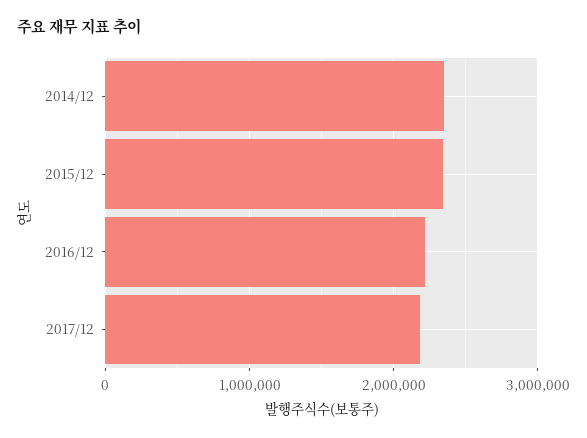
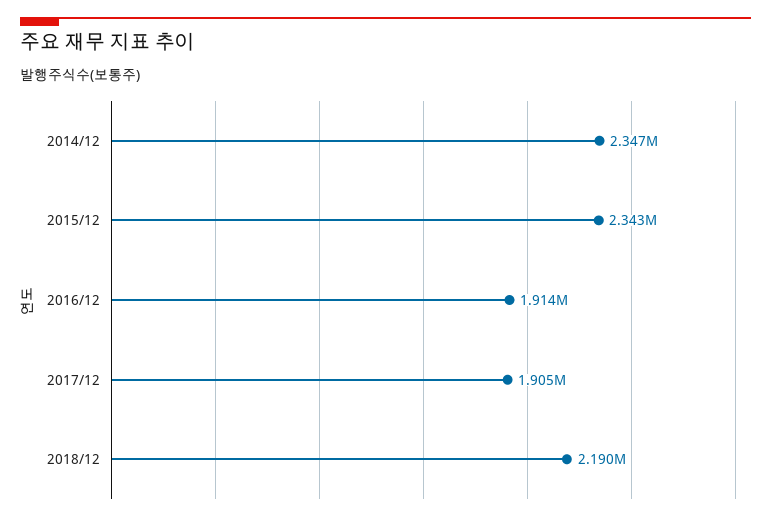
2016/12: 2200000 -> 1914000
2017/12: 2200000 -> 1905000
2018/12: none -> 2190000

